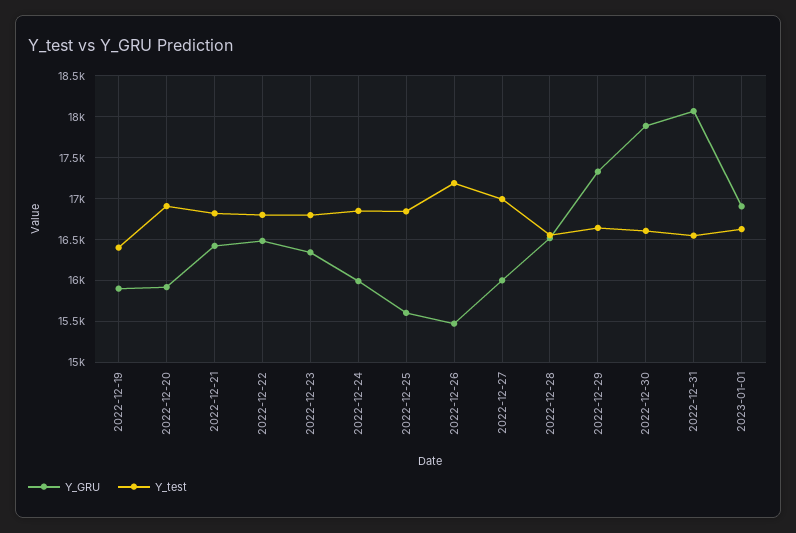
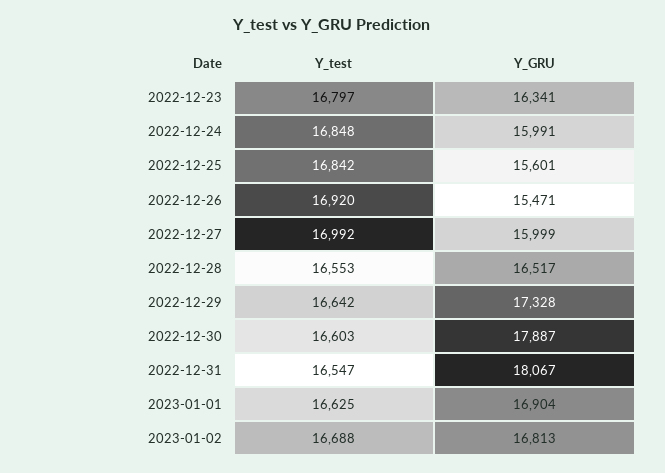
Y_GRU, 2022-12-19: 15900 -> none
Y_test, 2022-12-19: 16400 -> none
Y_GRU, 2022-12-20: 15900 -> none
Y_test, 2022-12-20: 16900 -> none
Y_GRU, 2022-12-21: 16400 -> none
Y_test, 2022-12-21: 16800 -> none
Y_GRU, 2022-12-22: 16500 -> none
Y_test, 2022-12-22: 16800 -> none
Y_test, 2022-12-26: 17200 -> 16920
Y_test, 2023-01-02: none -> 16688
Y_GRU, 2023-01-02: none -> 16813

